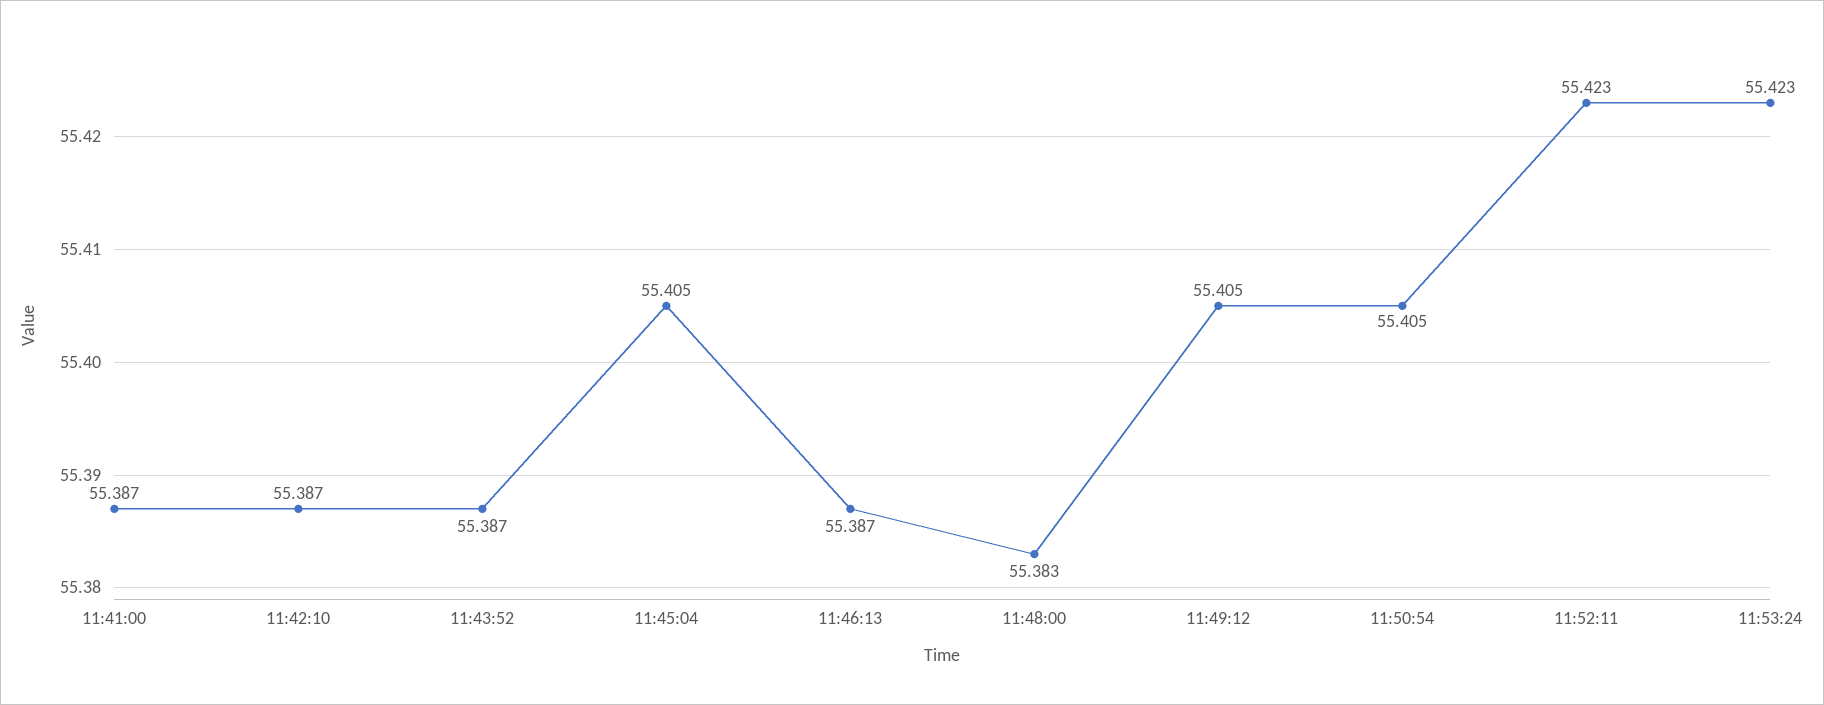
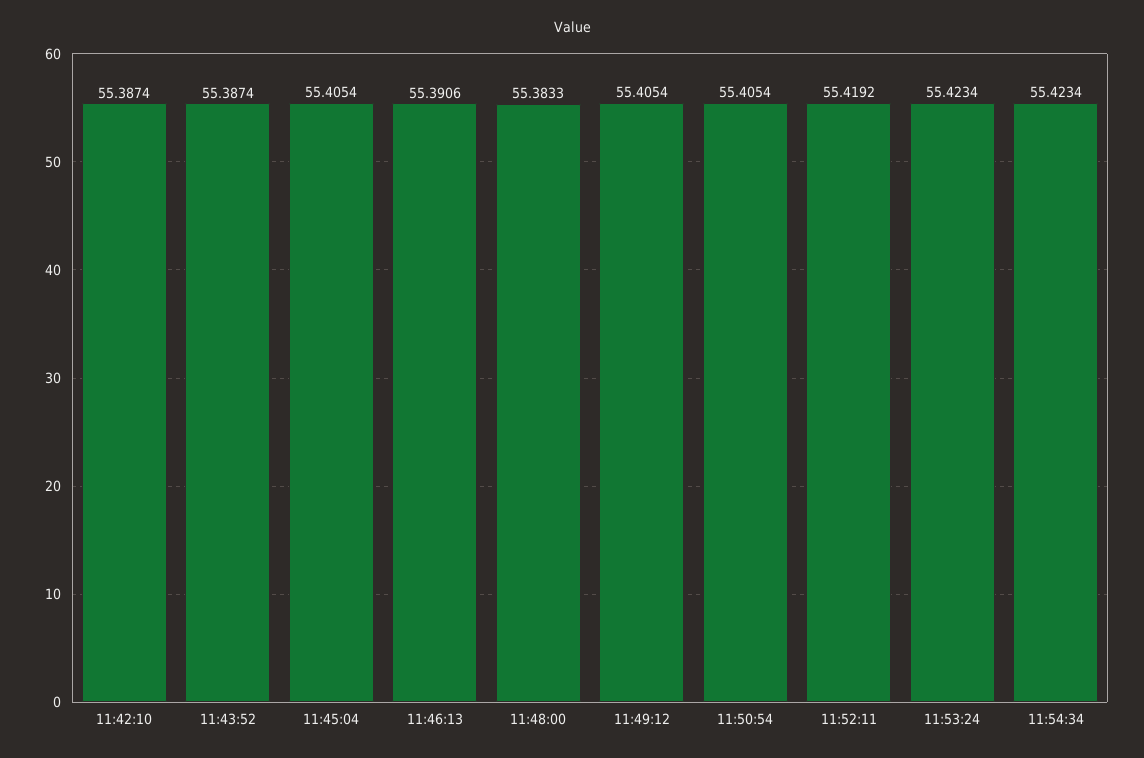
11:41:00: 55.387 -> none
11:46:13: 55.387 -> 55.3906
11:52:11: 55.423 -> 55.4192
11:54:34: none -> 55.4234

